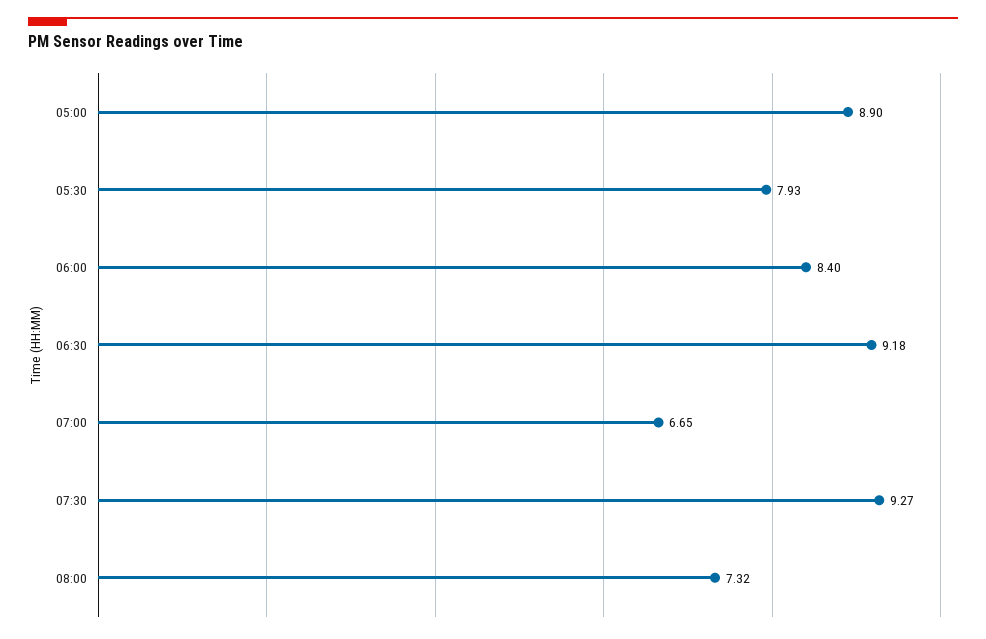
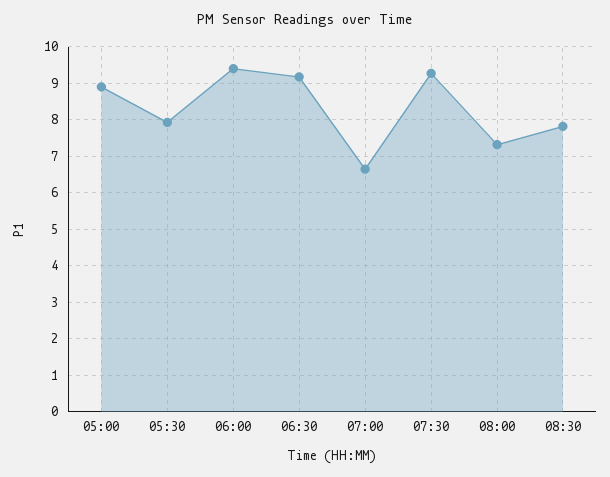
06:00: 8.4 -> 9.4
08:30: none -> 7.8

